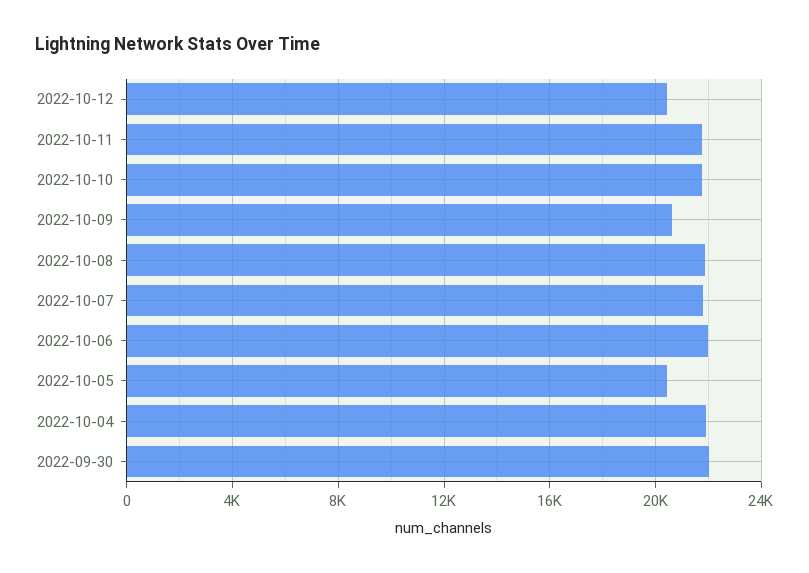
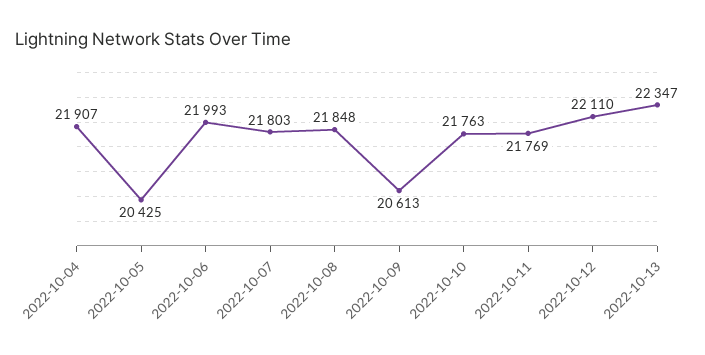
2022-10-12: 20500 -> 22110
2022-09-30: 22000 -> none
2022-10-13: none -> 22347

